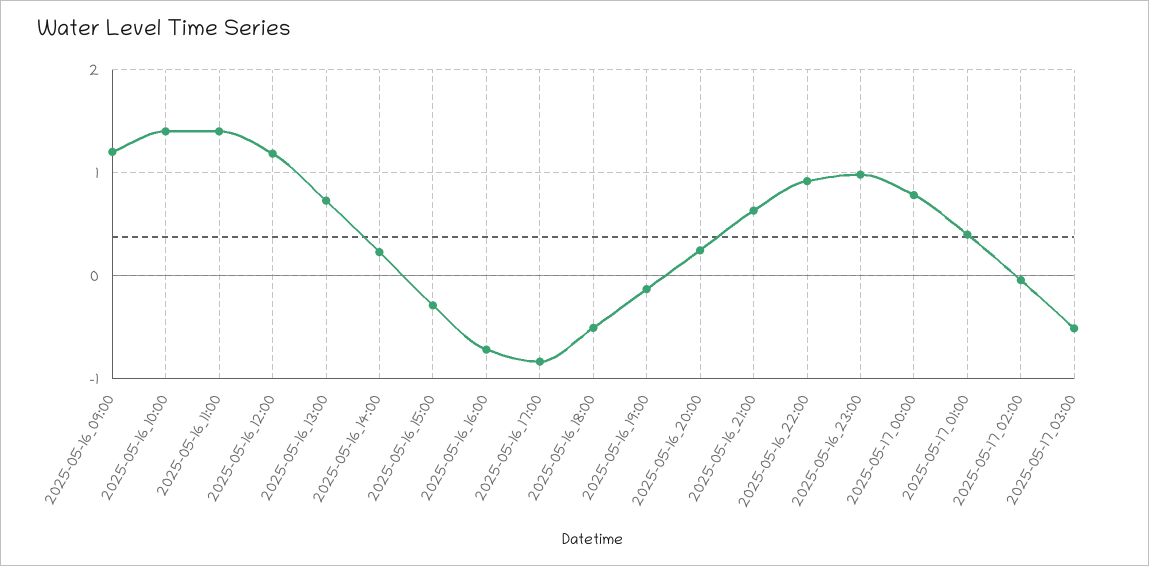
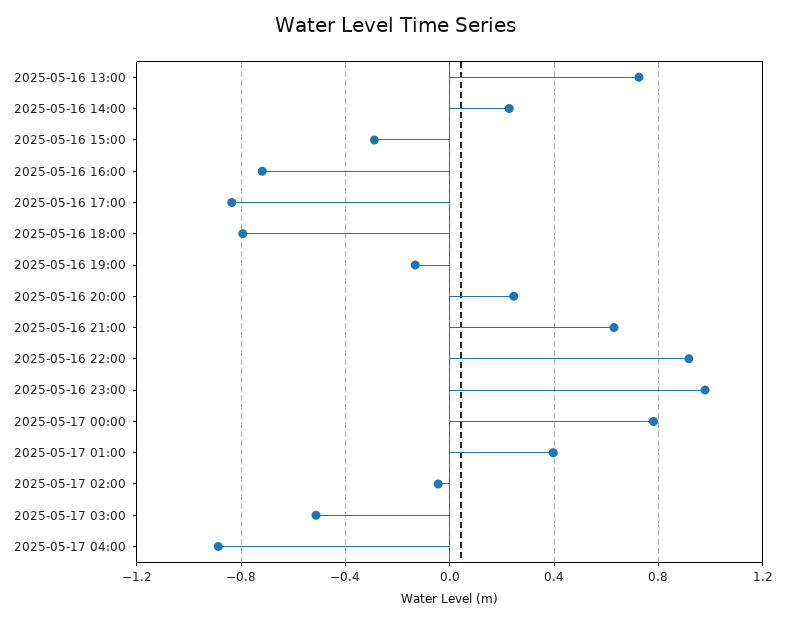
2025-05-16_09:00: 1.2 -> none
2025-05-16_10:00: 1.4 -> none
2025-05-16_11:00: 1.4 -> none
2025-05-16_12:00: 1.2 -> none
2025-05-16_18:00: -0.5 -> -0.8
2025-05-17 04:00: none -> -0.9

